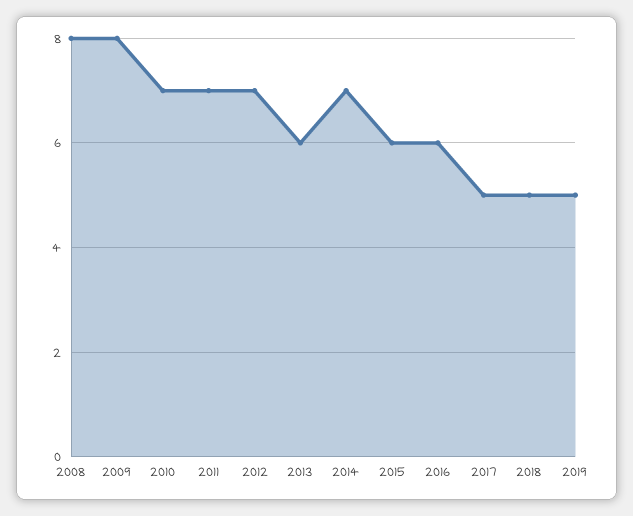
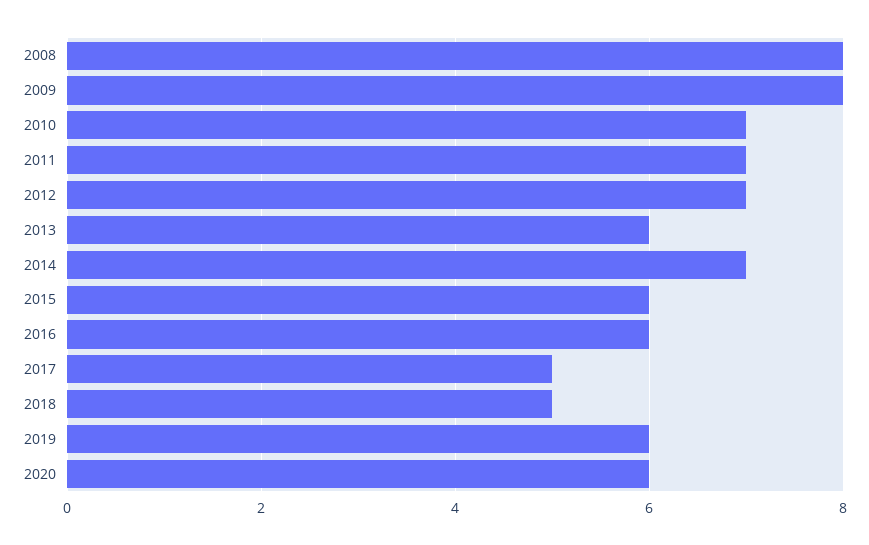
2019: 5 -> 6
2020: none -> 6

